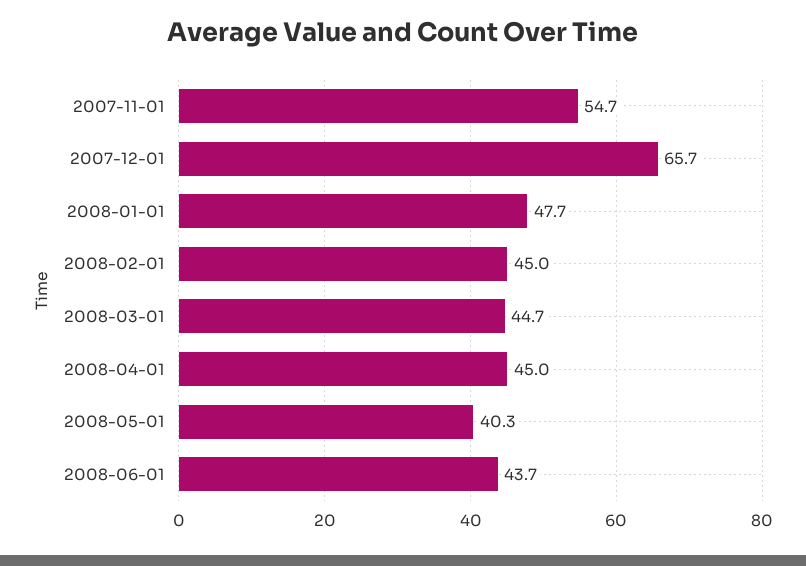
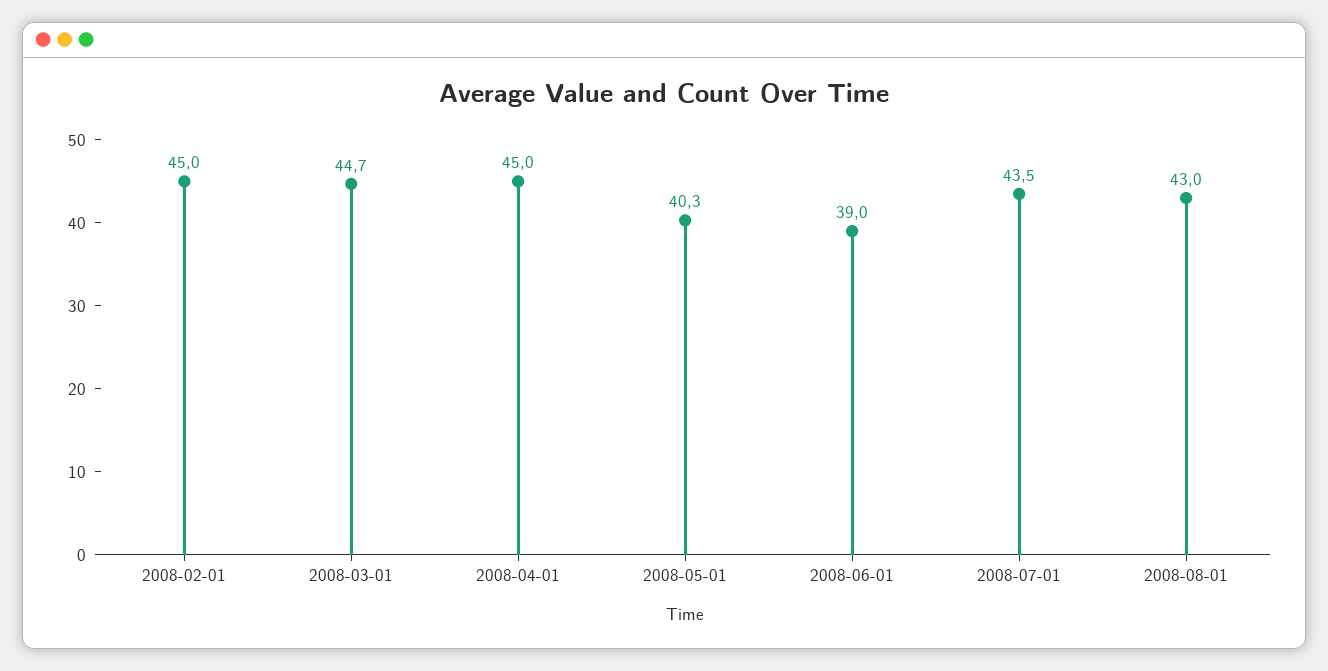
2007-11-01: 54.7 -> none
2007-12-01: 65.7 -> none
2008-01-01: 47.7 -> none
2008-06-01: 43.7 -> 39
2008-07-01: none -> 43.5
2008-08-01: none -> 43

